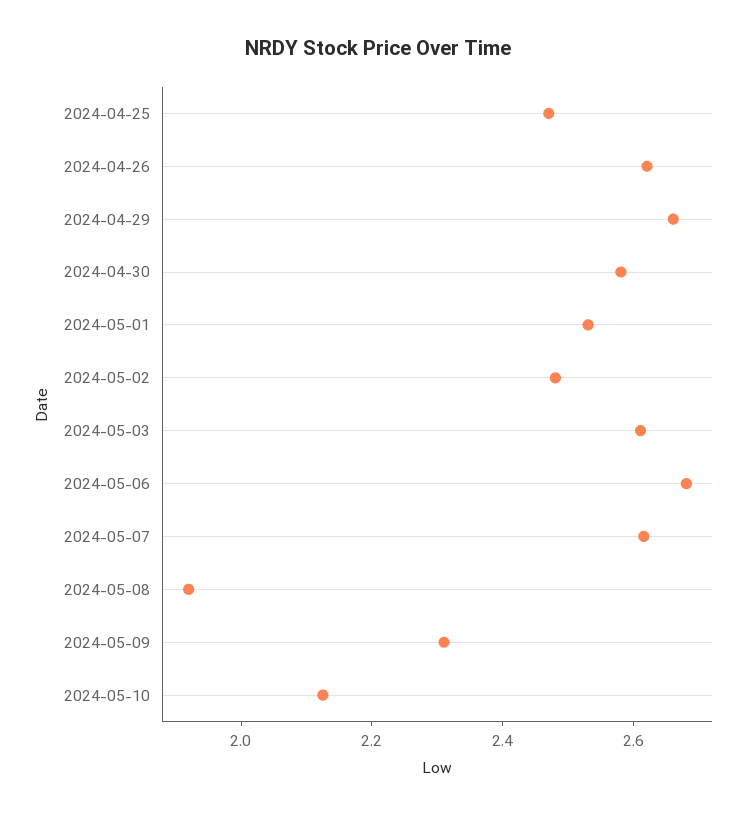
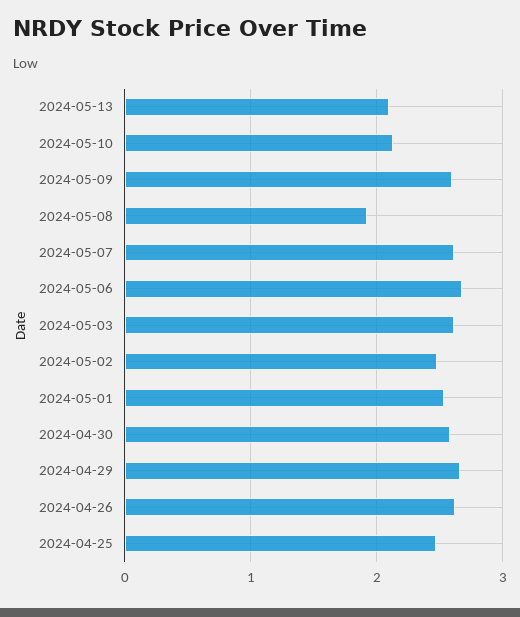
2024-05-09: 2.3 -> 2.6
2024-05-13: none -> 2.1

